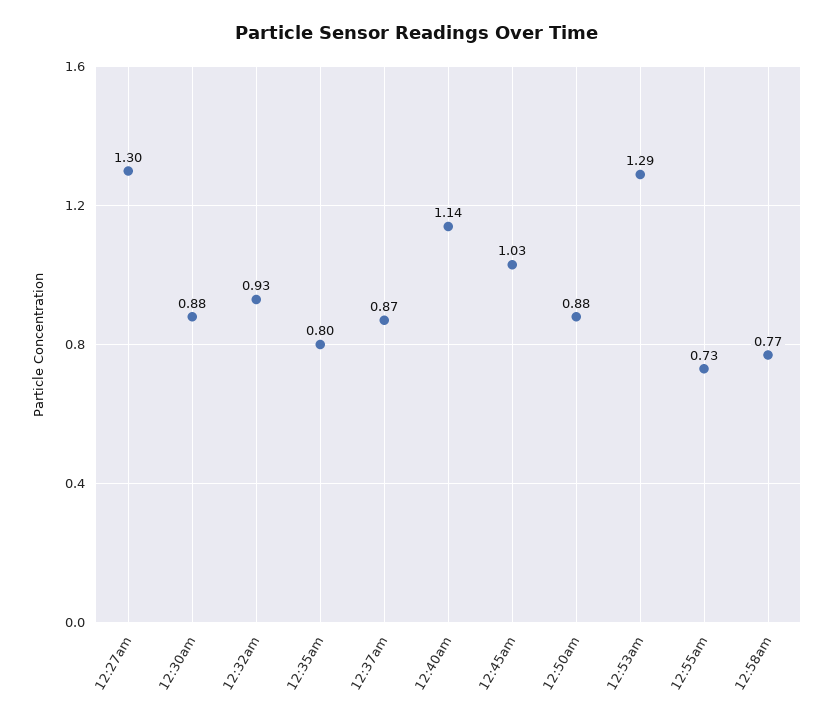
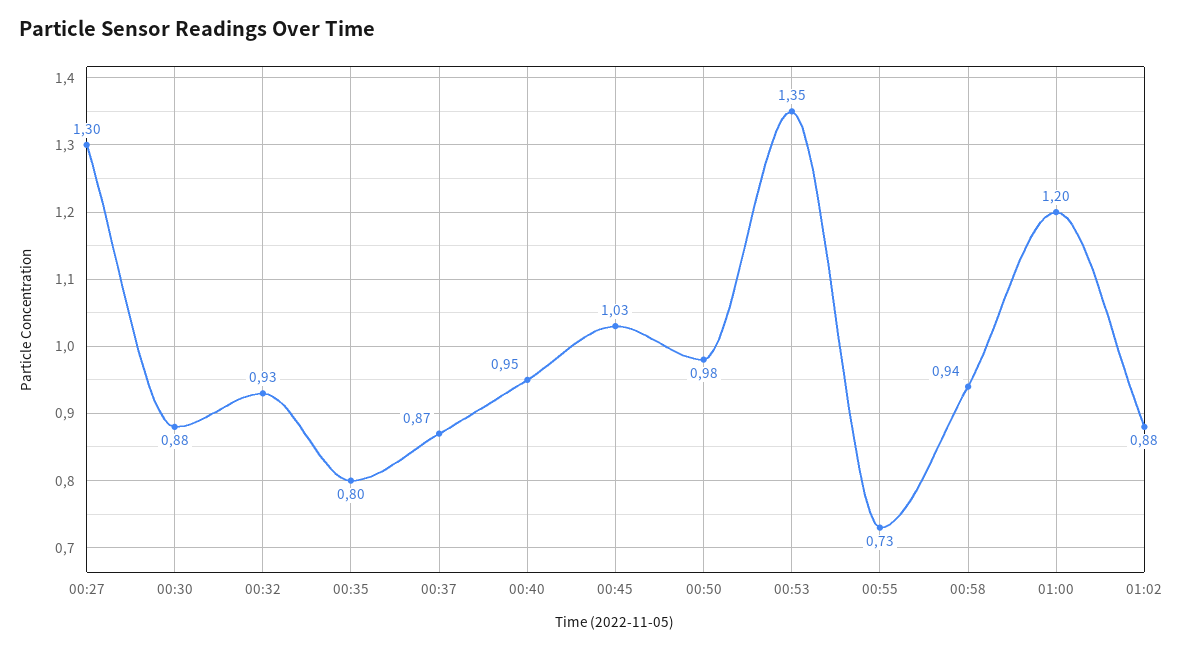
12:40am: 1.14 -> 0.95
12:50am: 0.88 -> 0.98
12:53am: 1.29 -> 1.35
12:58am: 0.77 -> 0.94
01:00: none -> 1.2
01:02: none -> 0.88

